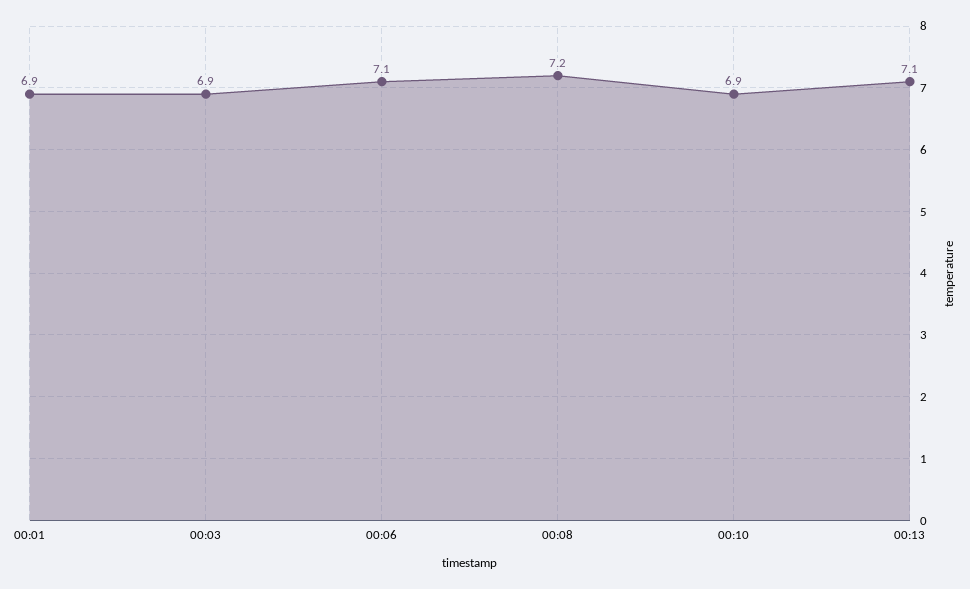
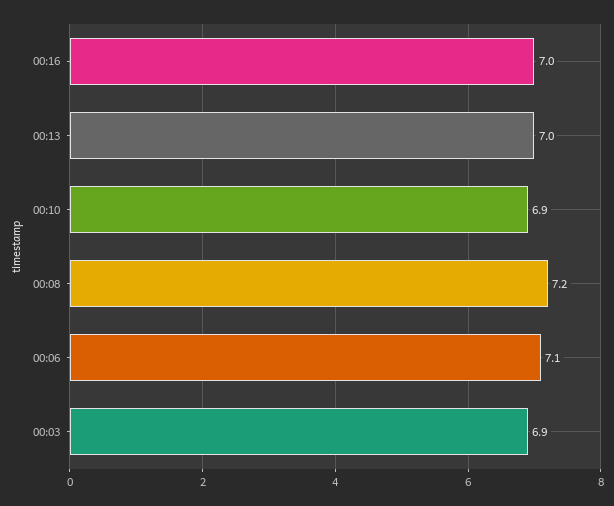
00:01: 6.9 -> none
00:13: 7.1 -> 7
00:16: none -> 7

